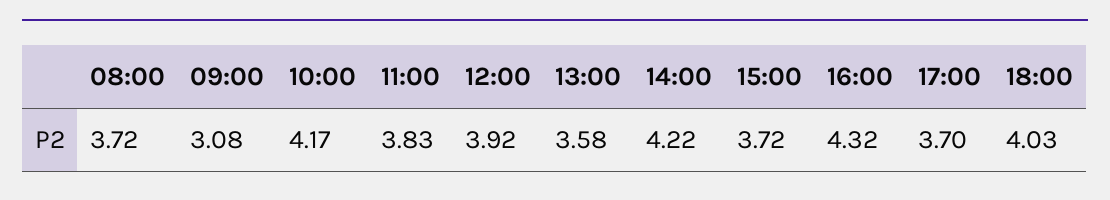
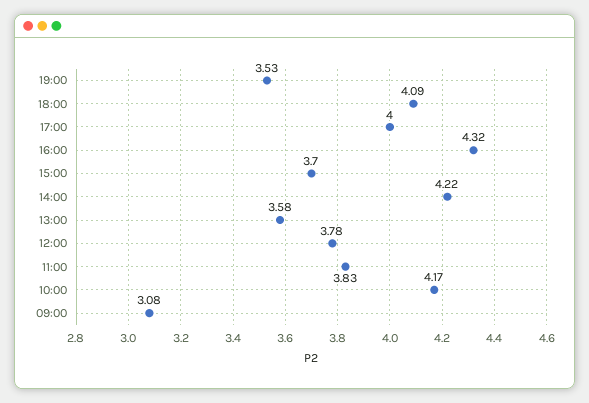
08:00: 3.72 -> none
12:00: 3.92 -> 3.78
15:00: 3.72 -> 3.7
17:00: 3.7 -> 4
18:00: 4.03 -> 4.09
19:00: none -> 3.53

